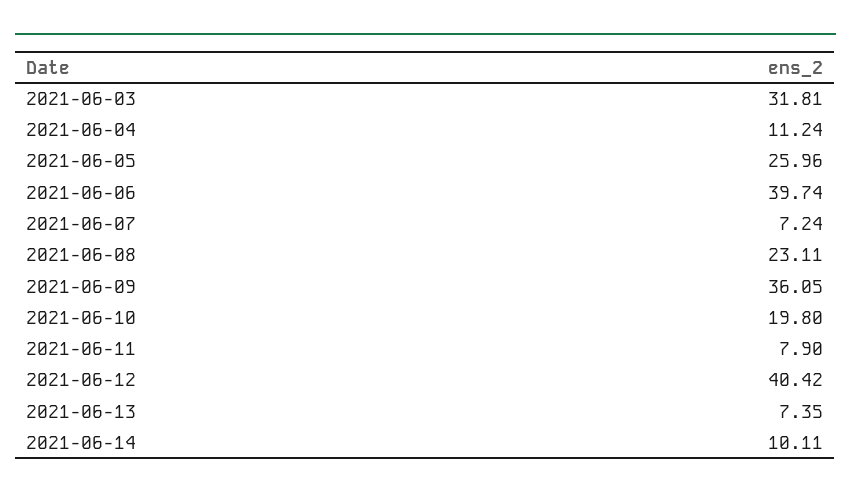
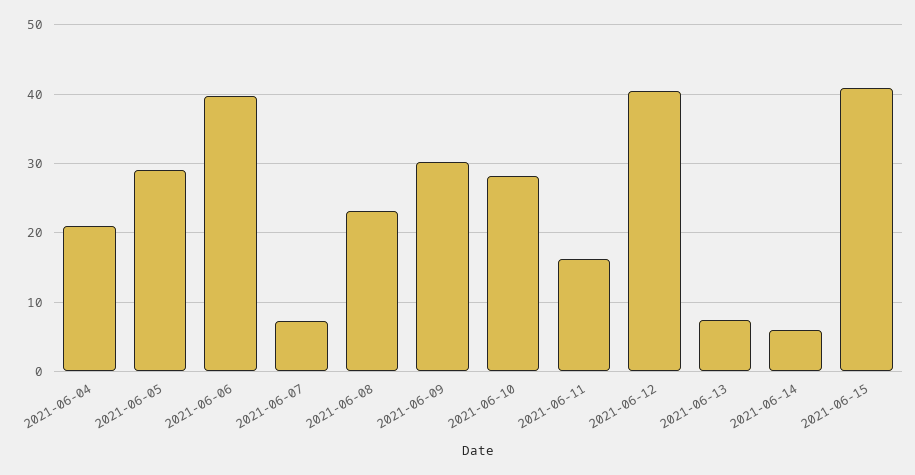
2021-06-03: 31.81 -> none
2021-06-04: 11.24 -> 21
2021-06-05: 25.96 -> 29
2021-06-09: 36.05 -> 30
2021-06-10: 19.8 -> 28
2021-06-11: 7.9 -> 16
2021-06-14: 10.11 -> 6
2021-06-15: none -> 41

